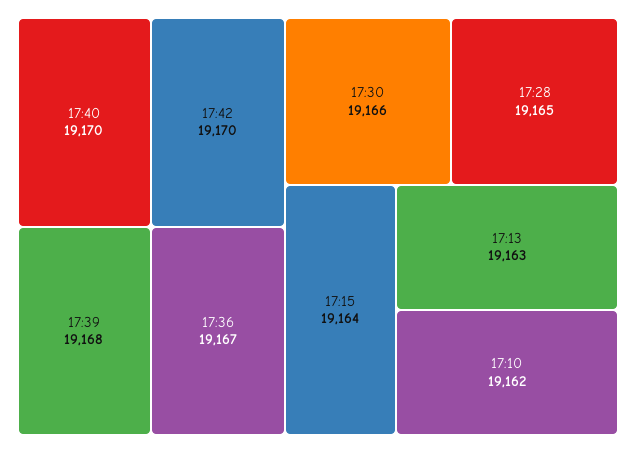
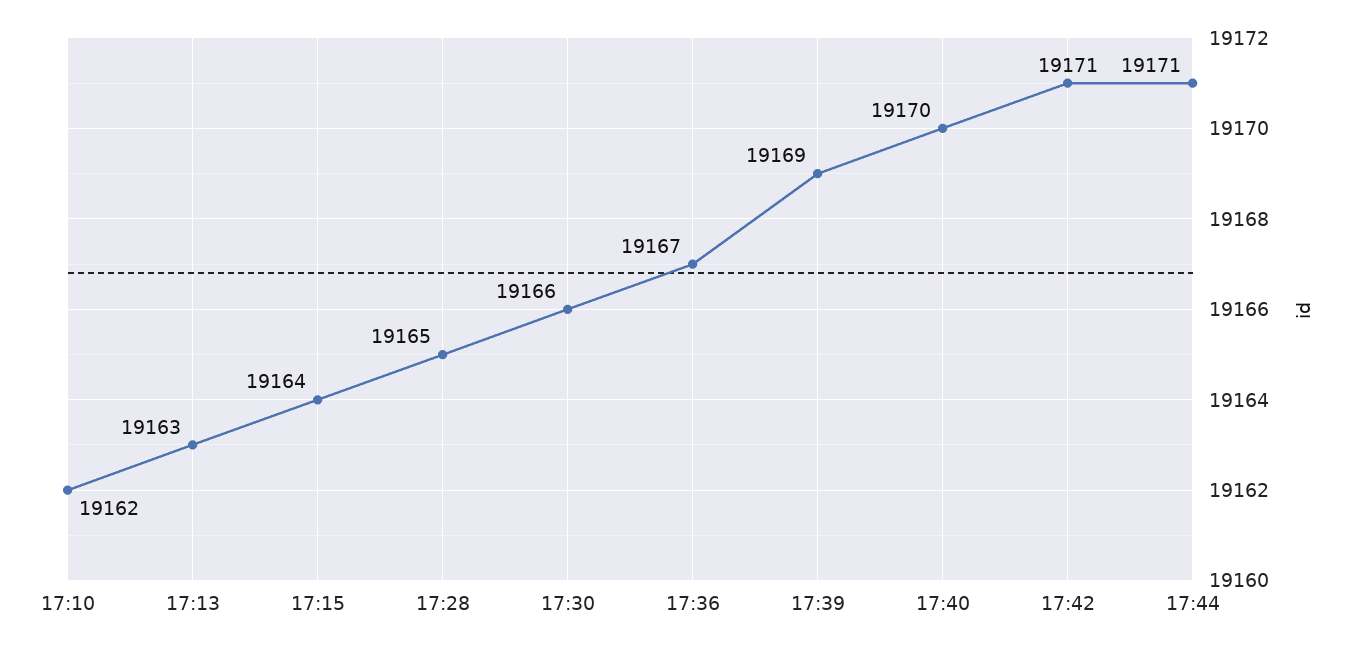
17:42: 19170 -> 19171
17:39: 19168 -> 19169
17:44: none -> 19171

